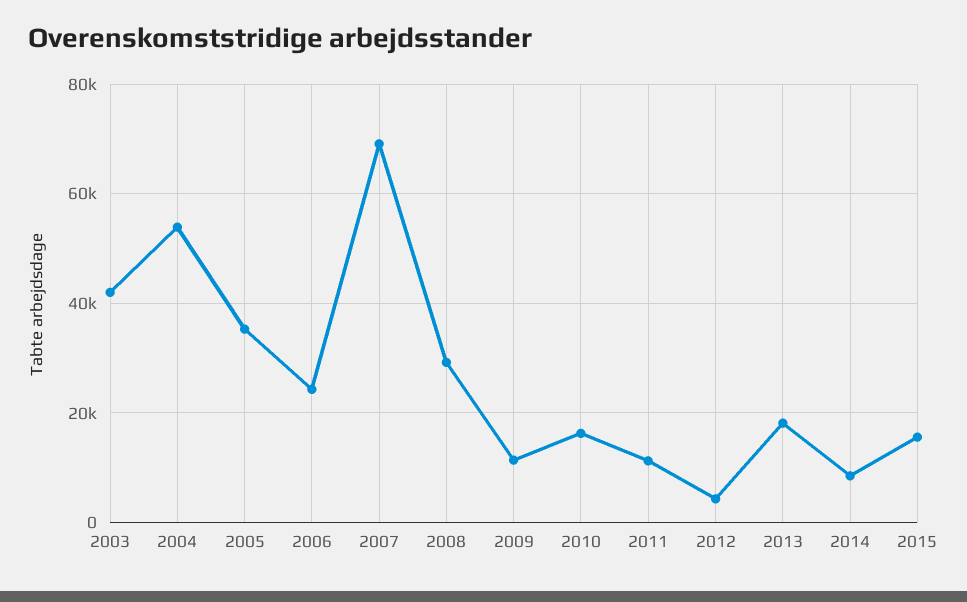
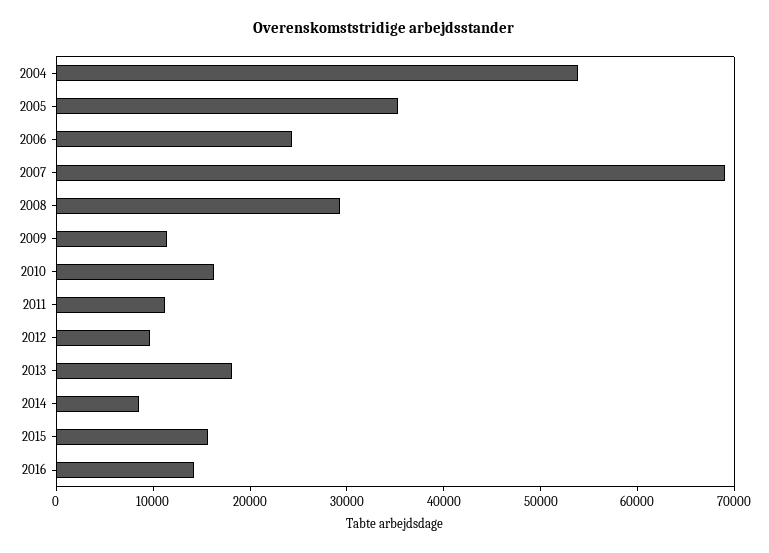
2003: 42000 -> none
2012: 4000 -> 10000
2016: none -> 14000

